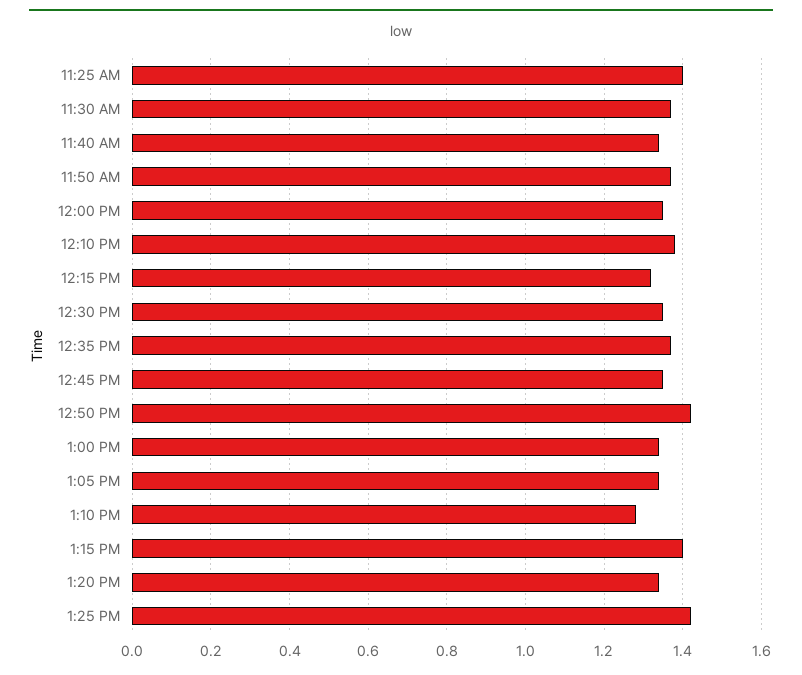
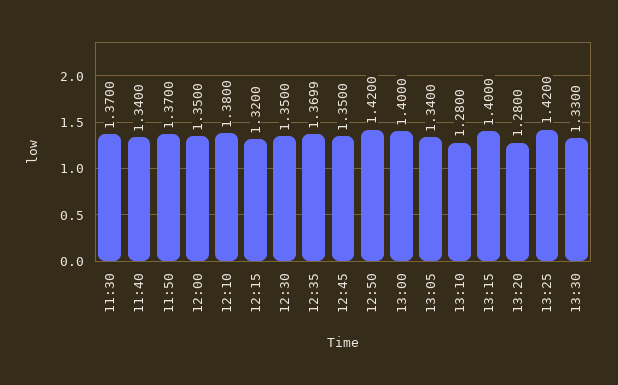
11:25 AM: 1.4 -> none
1:00 PM: 1.34 -> 1.4
1:20 PM: 1.34 -> 1.28
13:30: none -> 1.33

